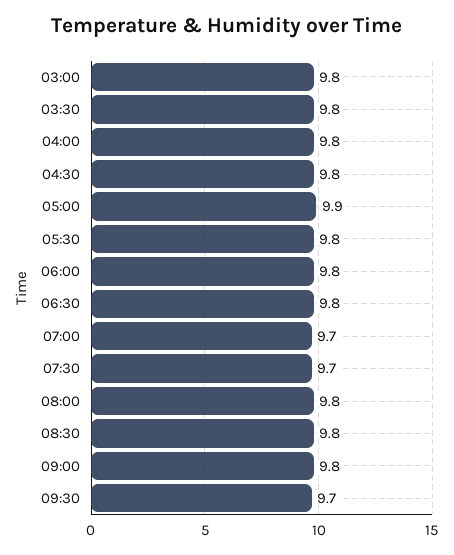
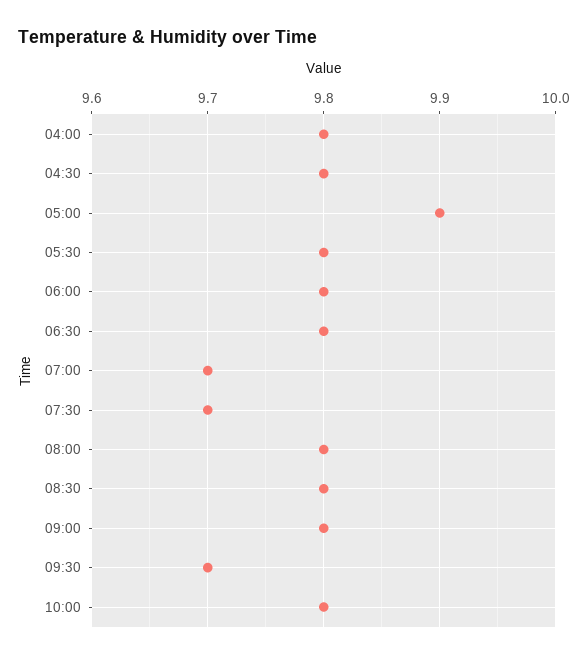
03:00: 9.8 -> none
03:30: 9.8 -> none
10:00: none -> 9.8

